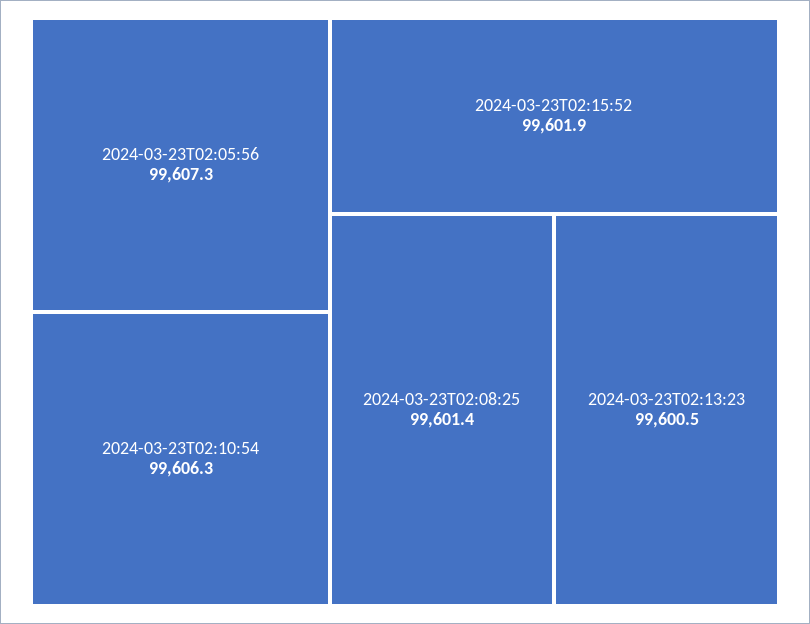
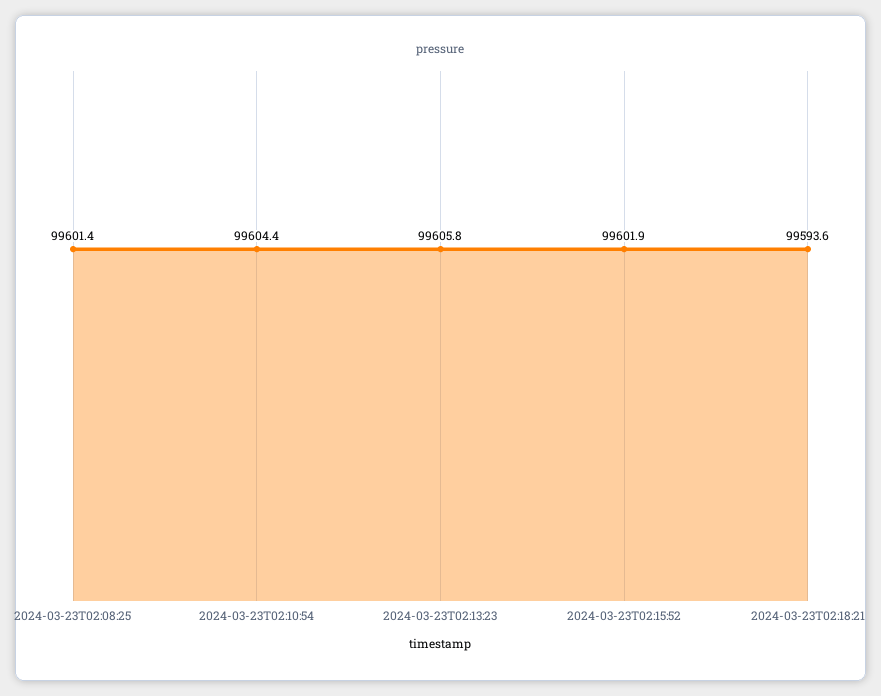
2024-03-23T02:05:56: 99607.3 -> none
2024-03-23T02:10:54: 99606.3 -> 99604.4
2024-03-23T02:13:23: 99600.5 -> 99605.8
2024-03-23T02:18:21: none -> 99593.6

